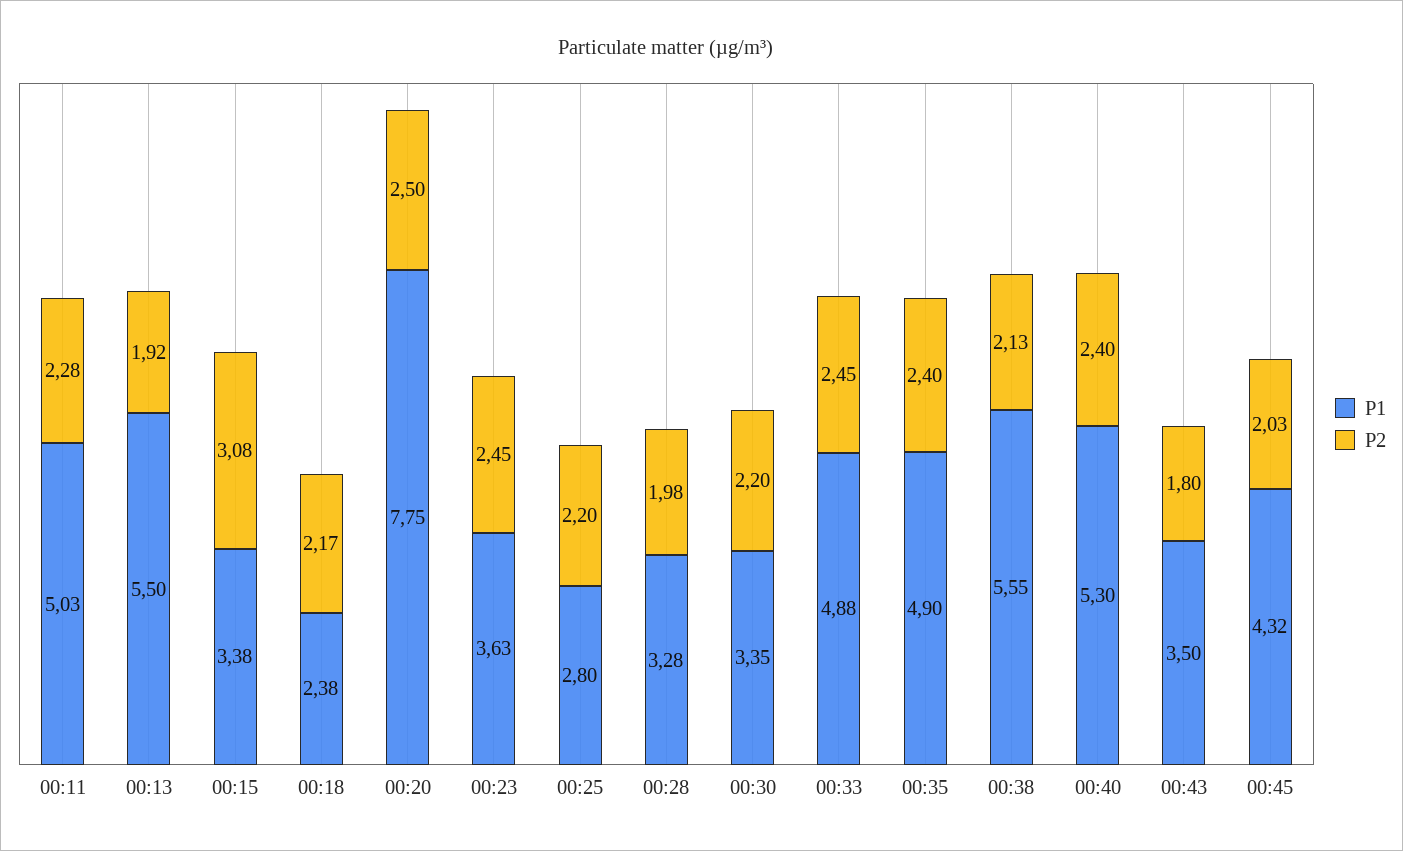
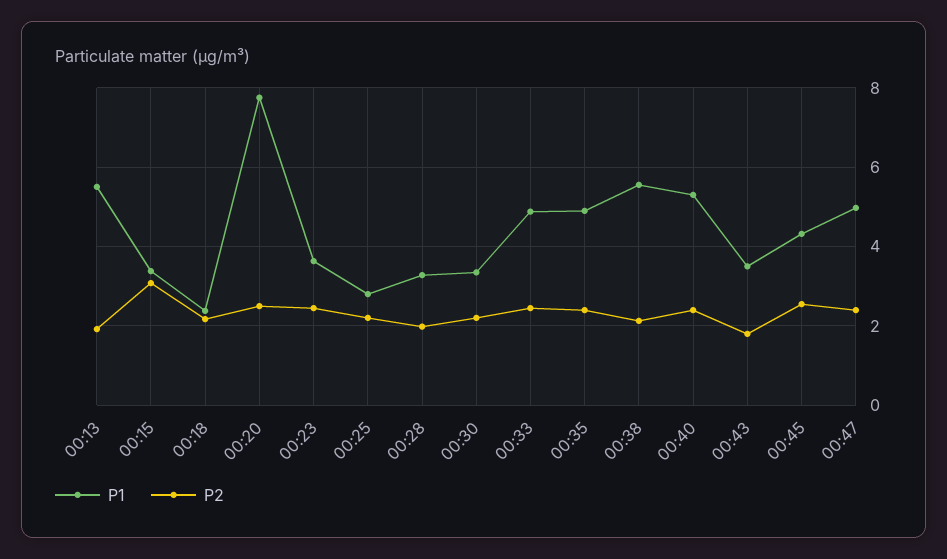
P1, 00:11: 5.03 -> none
P2, 00:11: 2.28 -> none
P2, 00:45: 2.03 -> 2.6
P1, 00:47: none -> 5
P2, 00:47: none -> 2.4

